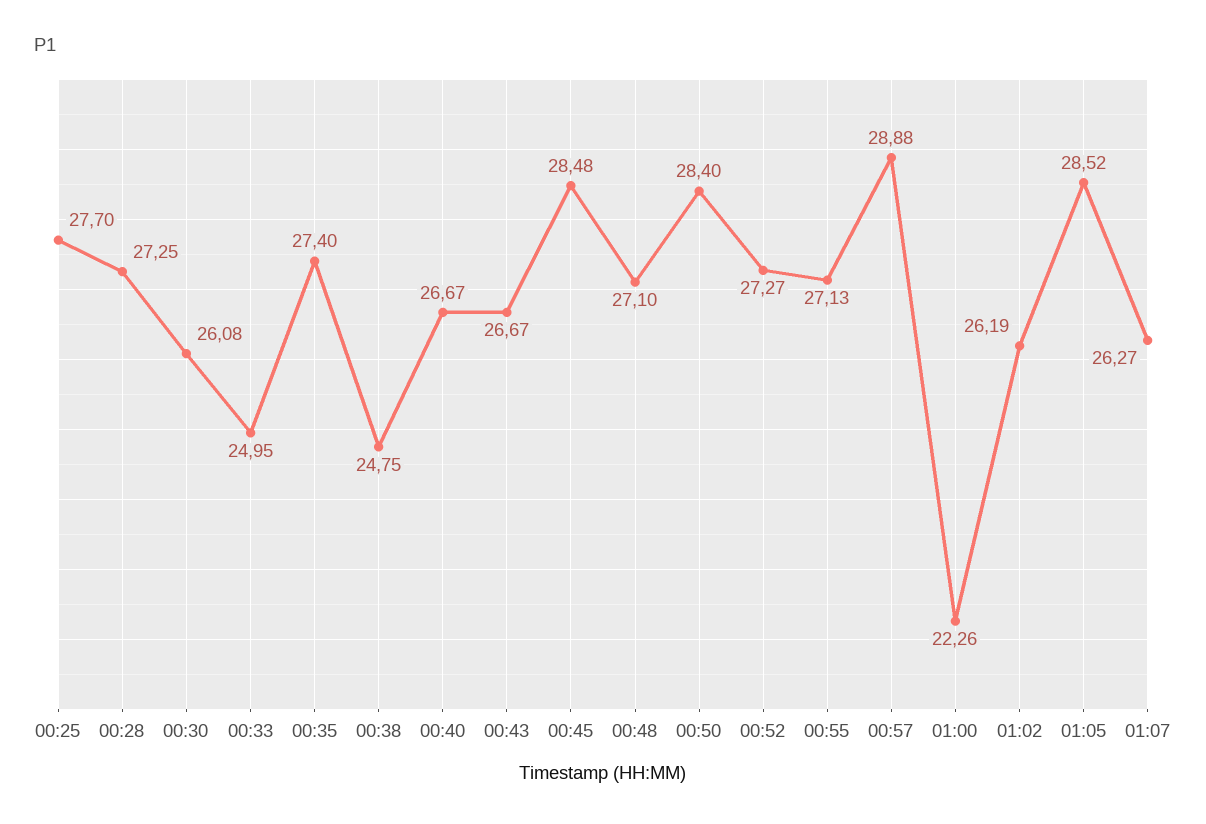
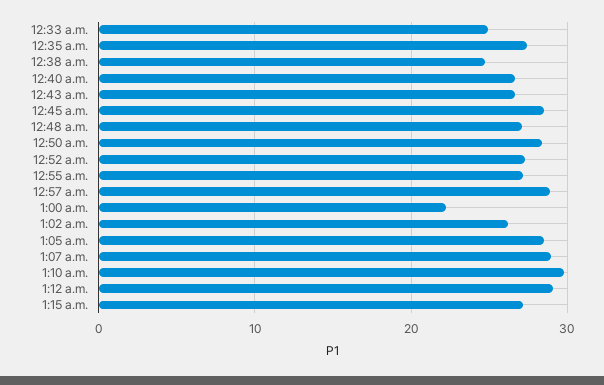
00:25: 27.7 -> none
00:28: 27.25 -> none
00:30: 26.08 -> none
01:07: 26.27 -> 29
1:10 a.m.: none -> 30
1:12 a.m.: none -> 29
1:15 a.m.: none -> 27

